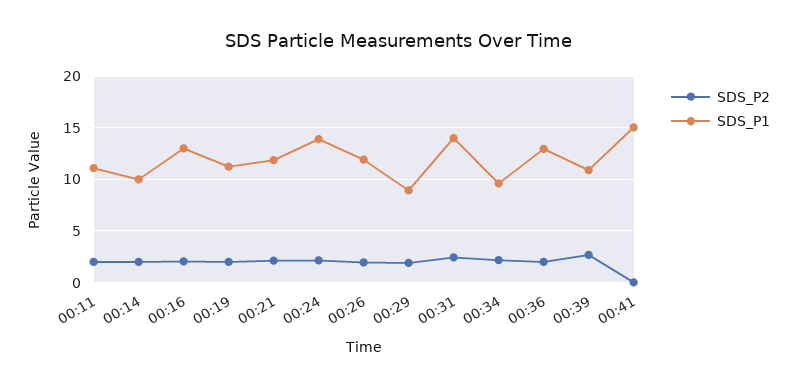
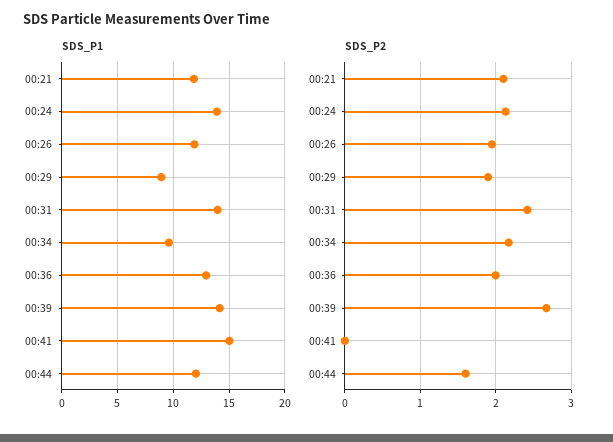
SDS_P2, 00:11: 2 -> none
SDS_P1, 00:11: 11 -> none
SDS_P2, 00:14: 2 -> none
SDS_P1, 00:14: 10 -> none
SDS_P2, 00:16: 2 -> none
SDS_P1, 00:16: 13 -> none
SDS_P2, 00:19: 2 -> none
SDS_P1, 00:19: 11 -> none
SDS_P1, 00:39: 11 -> 14
SDS_P1, 00:44: none -> 12
SDS_P2, 00:44: none -> 1.6

